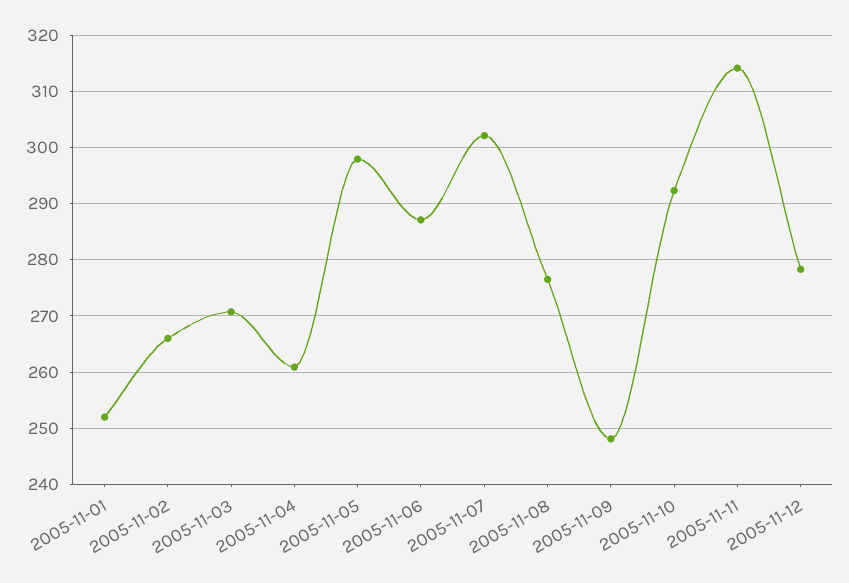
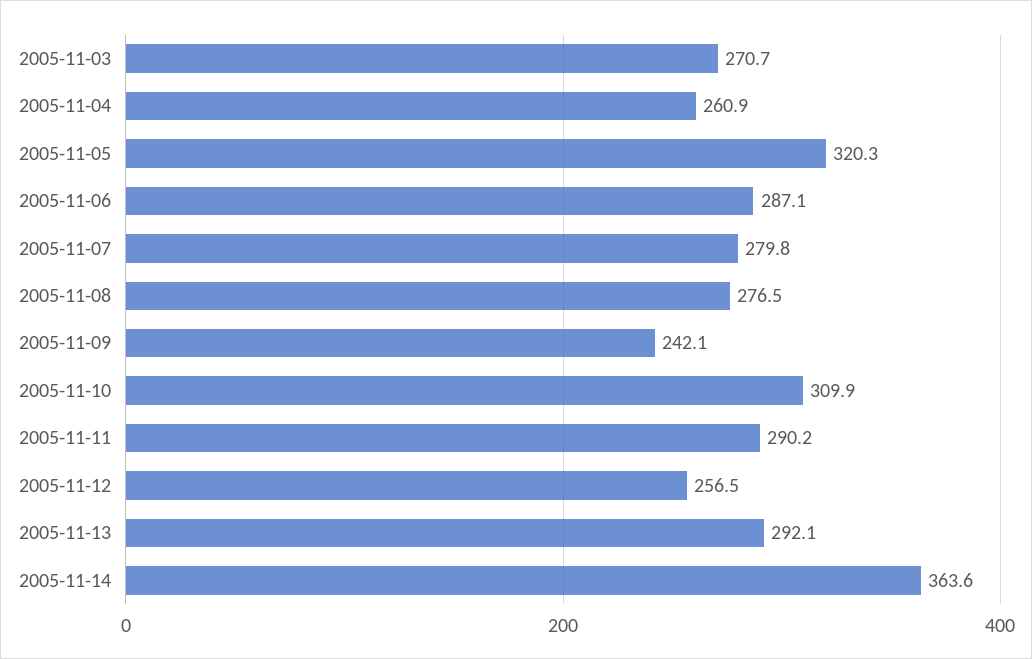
2005-11-01: 252 -> none
2005-11-02: 266 -> none
2005-11-05: 298 -> 320.3
2005-11-07: 302 -> 279.8
2005-11-09: 248 -> 242.1
2005-11-10: 292 -> 309.9
2005-11-11: 314 -> 290.2
2005-11-12: 278 -> 256.5
2005-11-13: none -> 292.1
2005-11-14: none -> 363.6

